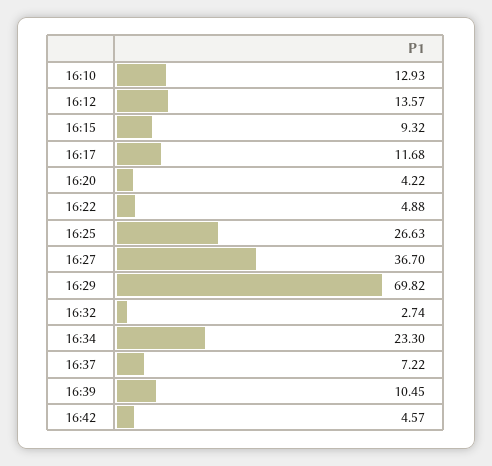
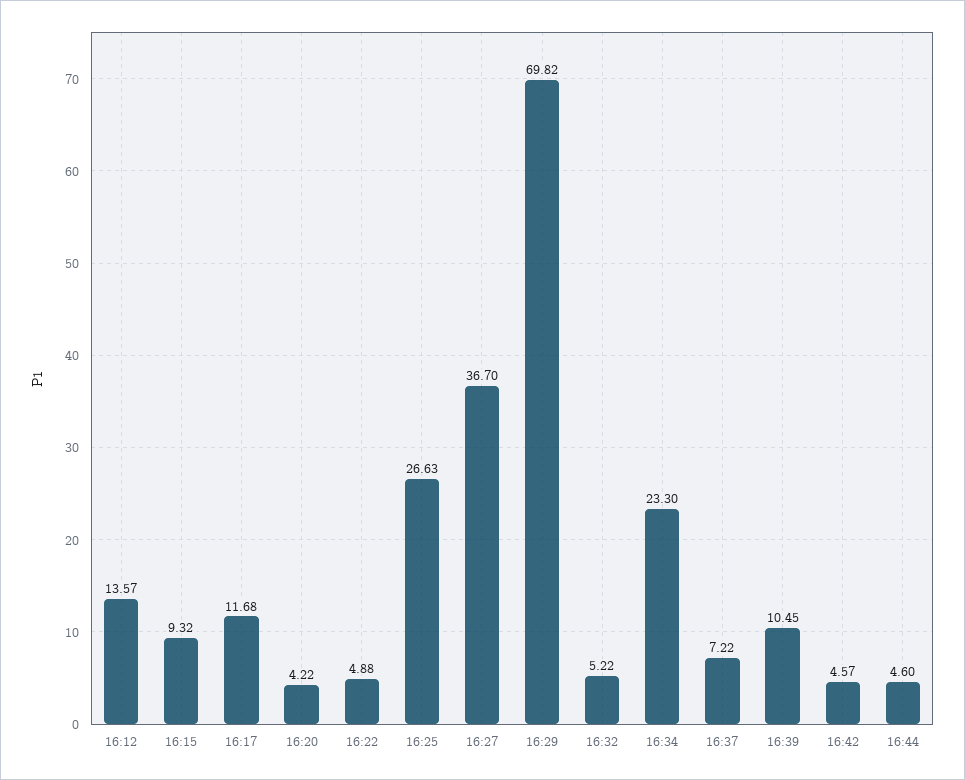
16:10: 12.93 -> none
16:32: 2.74 -> 5.22
16:44: none -> 4.6

